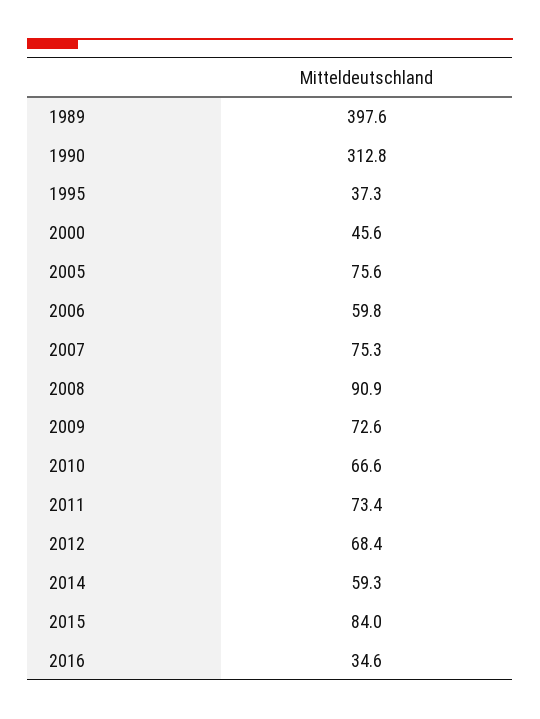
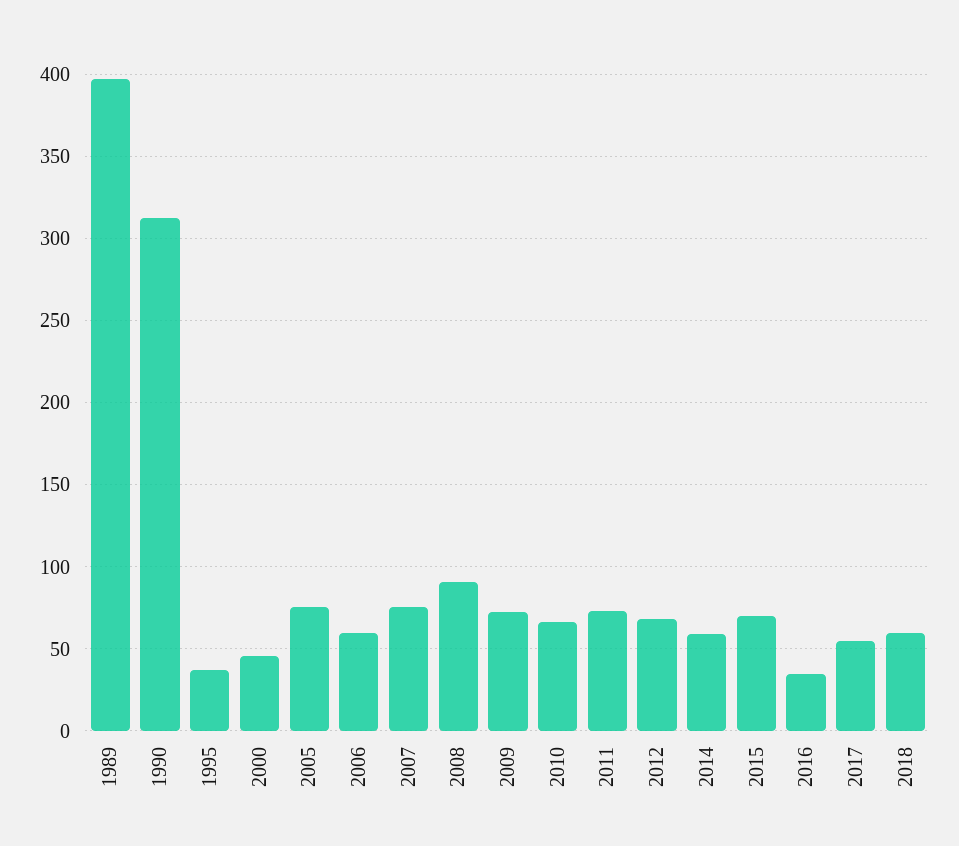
2015: 84 -> 70
2017: none -> 55
2018: none -> 60

